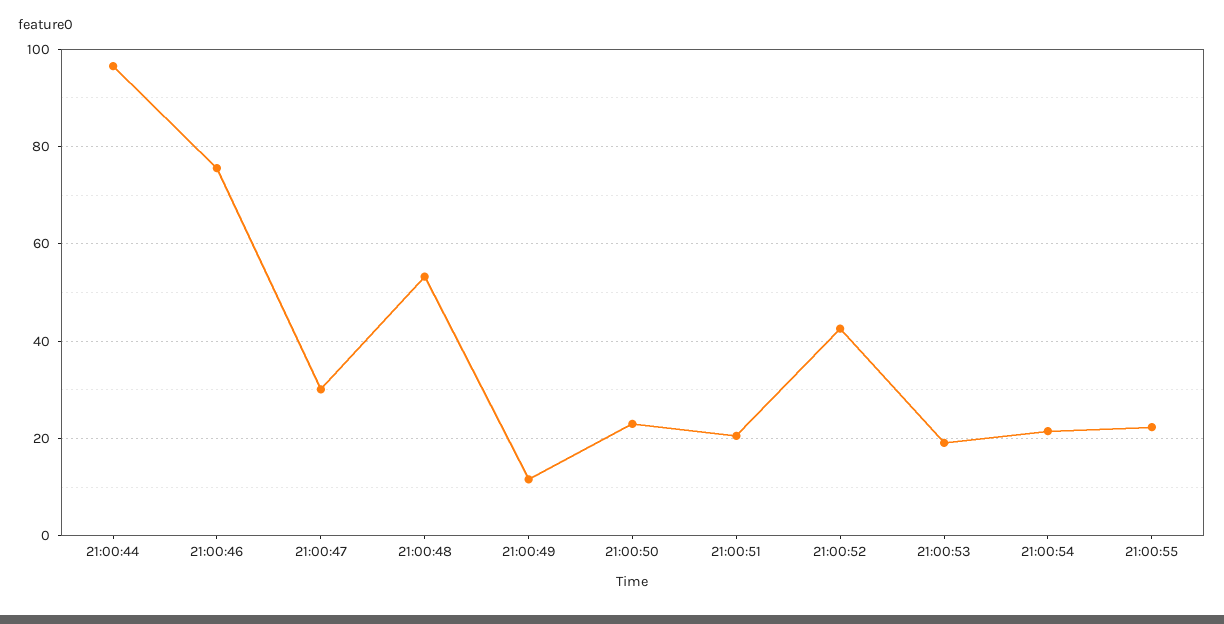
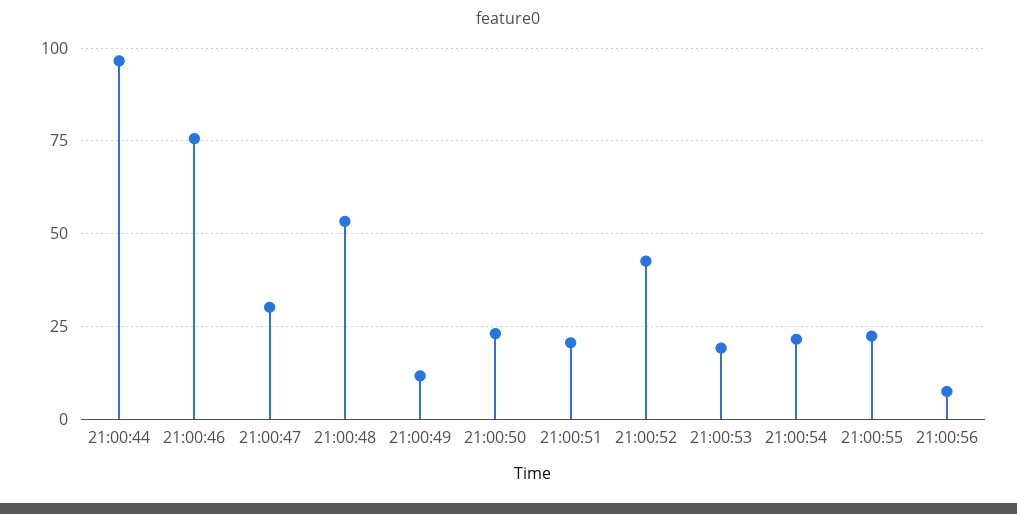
21:00:56: none -> 7.5

